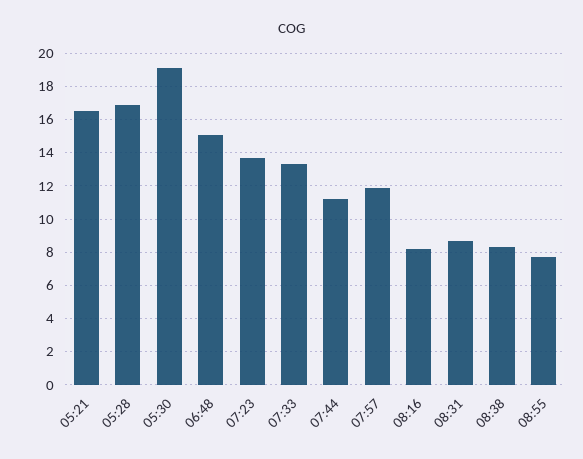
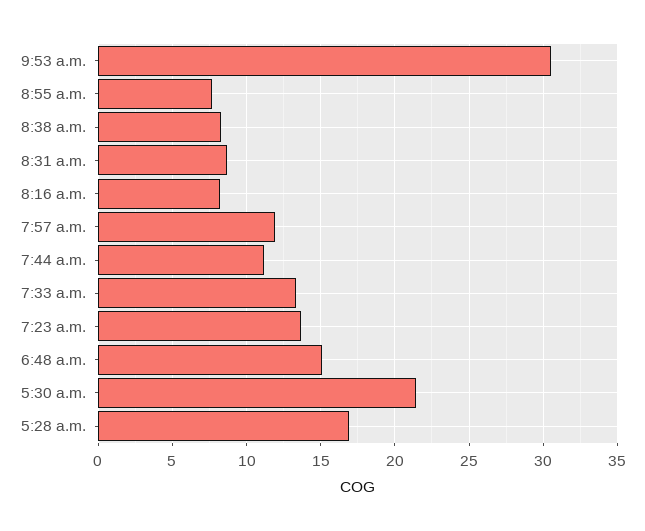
05:21: 16.5 -> none
05:30: 19 -> 21.5
9:53 a.m.: none -> 30.5

